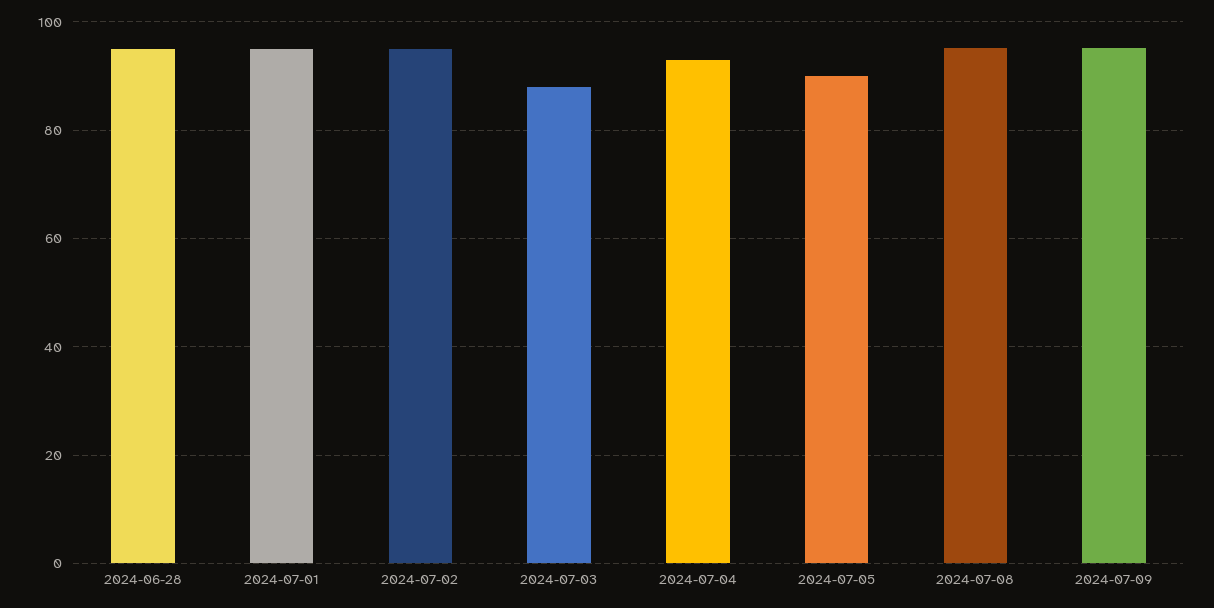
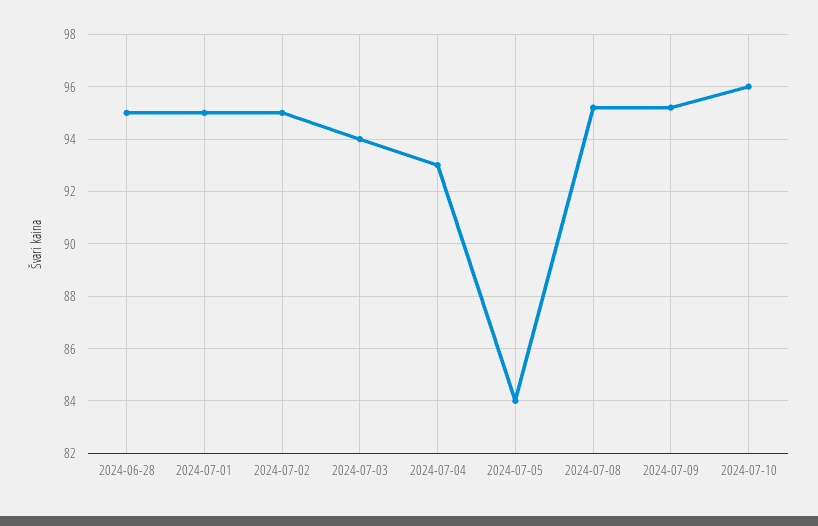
2024-07-03: 88 -> 94
2024-07-05: 90 -> 84
2024-07-10: none -> 96

